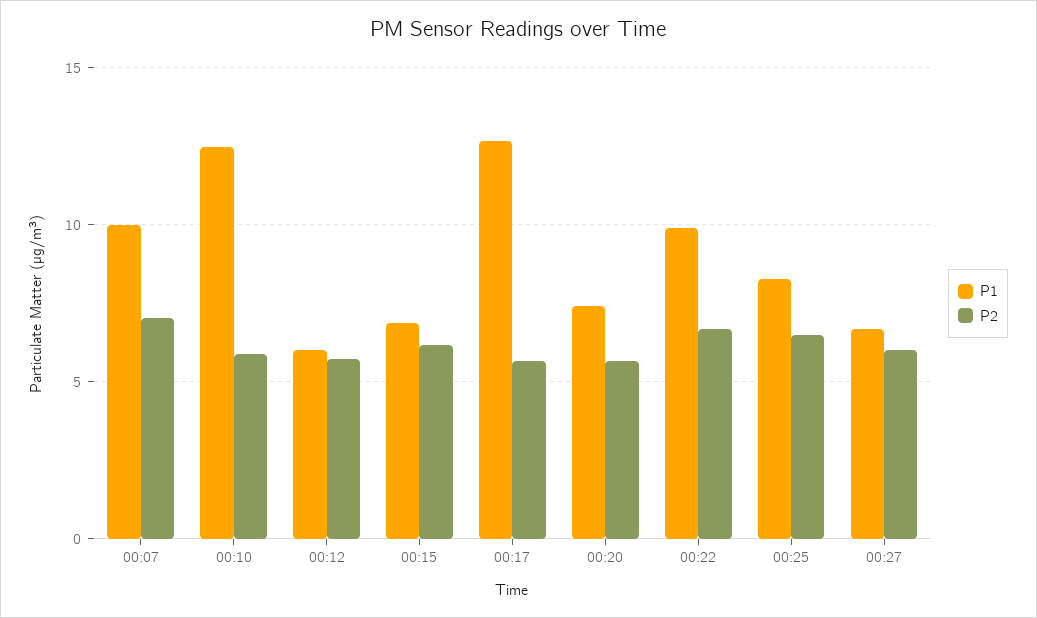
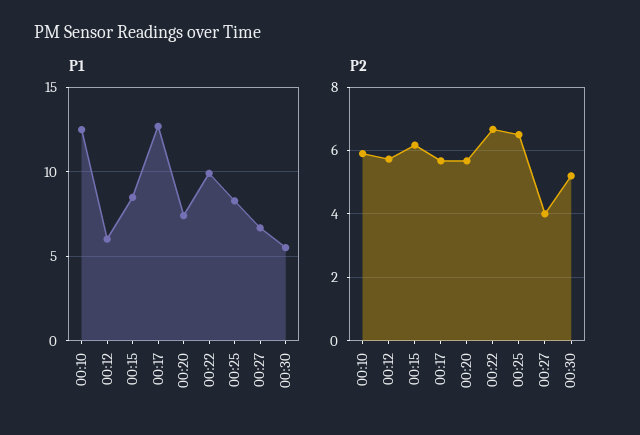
P1, 00:07: 10 -> none
P2, 00:07: 7 -> none
P1, 00:15: 7 -> 8.5
P2, 00:27: 6 -> 4
P1, 00:30: none -> 5.5
P2, 00:30: none -> 5.2

